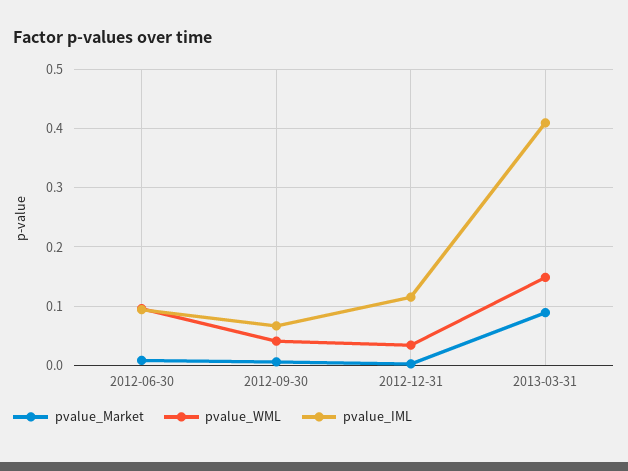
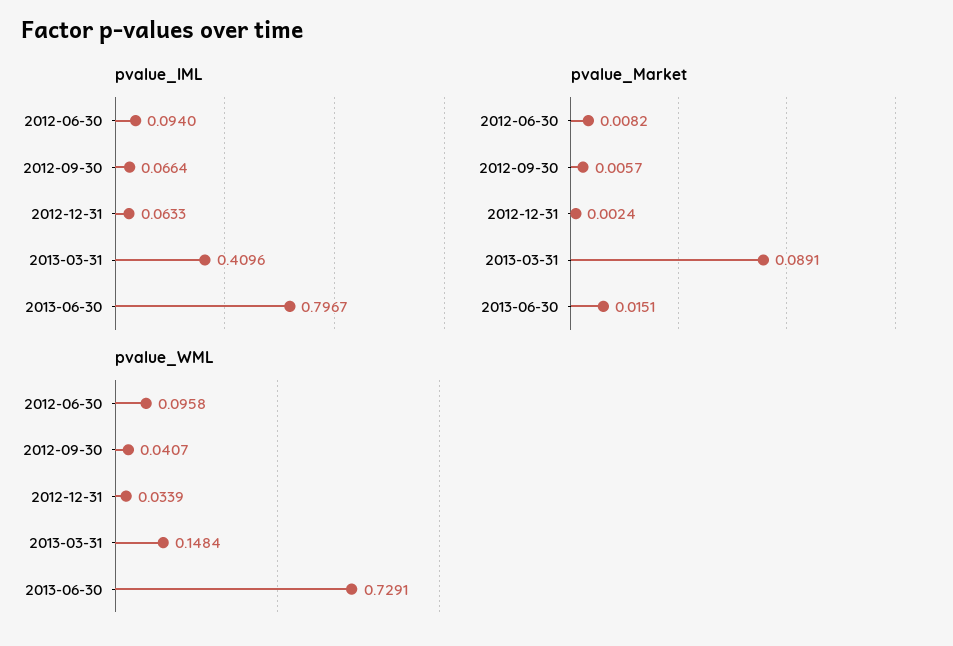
pvalue_IML, 2012-12-31: 0.12 -> 0.0633
pvalue_IML, 2013-06-30: none -> 0.7967
pvalue_Market, 2013-06-30: none -> 0.0151
pvalue_WML, 2013-06-30: none -> 0.7291

